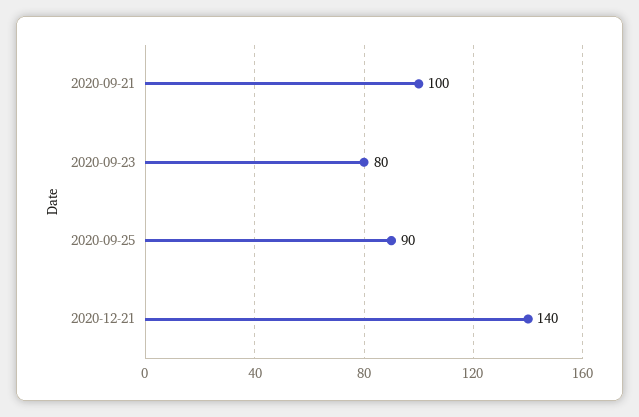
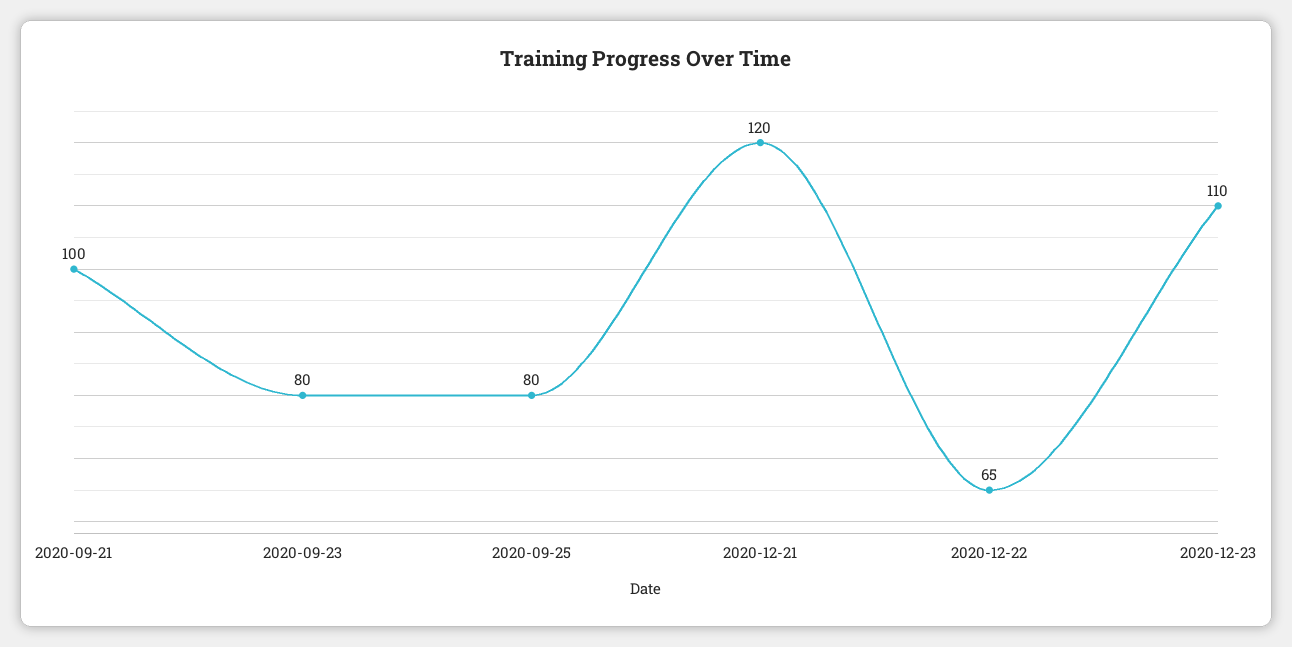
2020-09-25: 90 -> 80
2020-12-21: 140 -> 120
2020-12-22: none -> 65
2020-12-23: none -> 110

